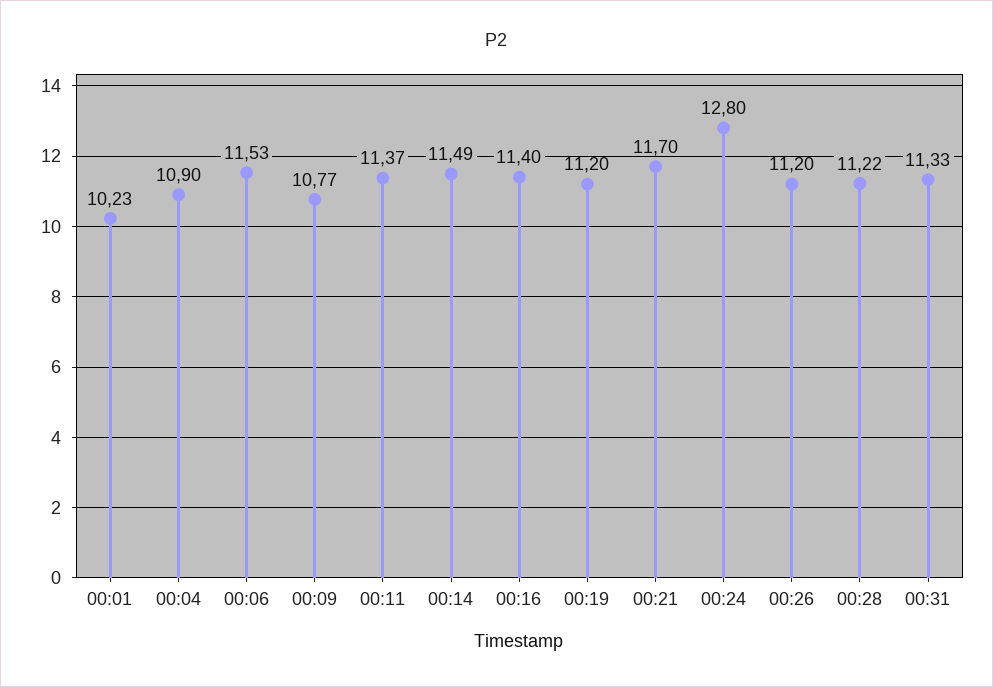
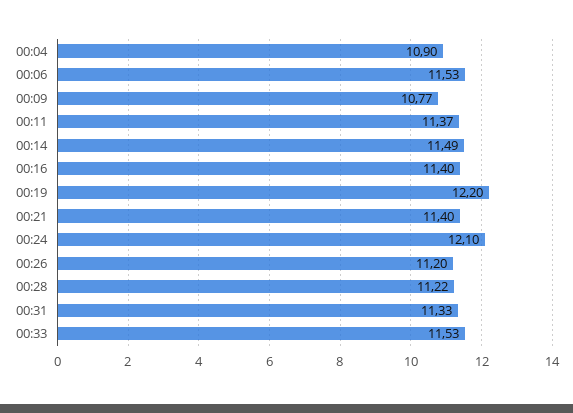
00:01: 10.23 -> none
00:19: 11.2 -> 12.2
00:21: 11.7 -> 11.4
00:24: 12.8 -> 12.1
00:33: none -> 11.53

